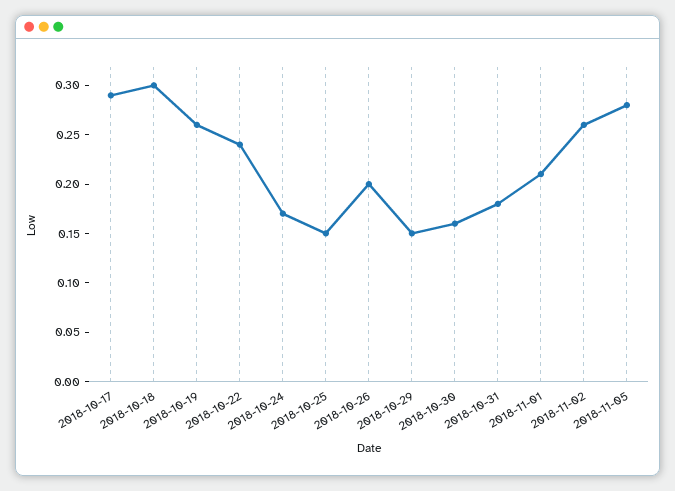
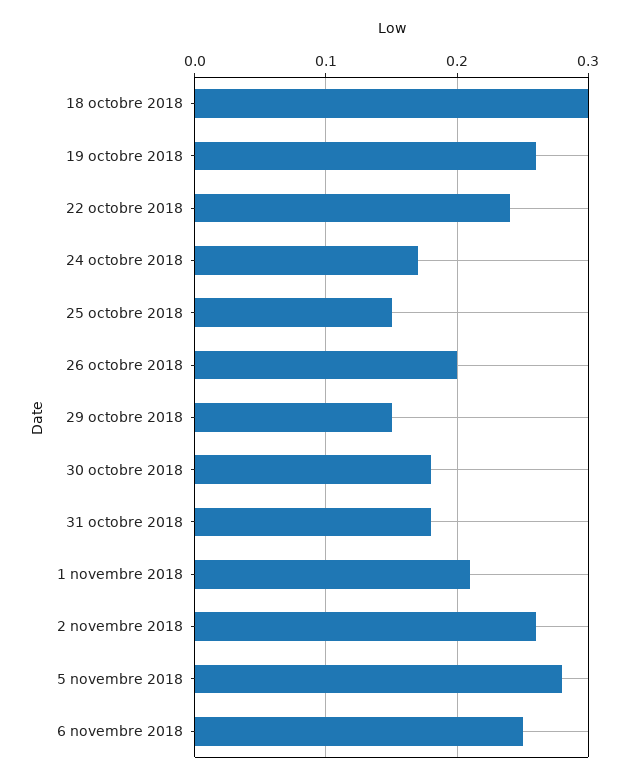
2018-10-17: 0.29 -> none
2018-10-30: 0.16 -> 0.18
6 novembre 2018: none -> 0.25

